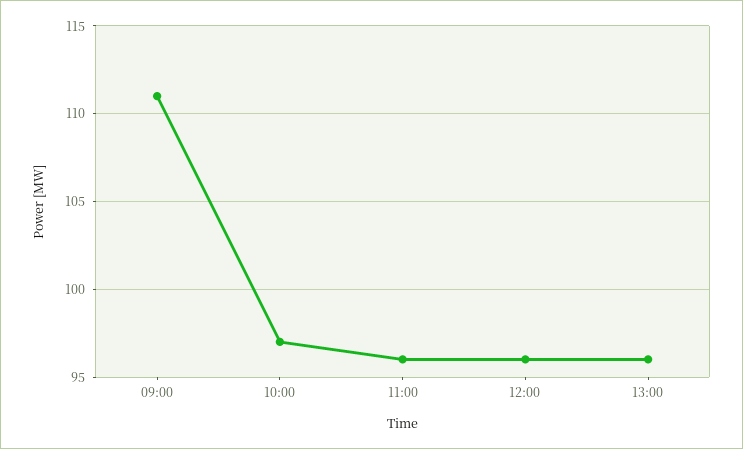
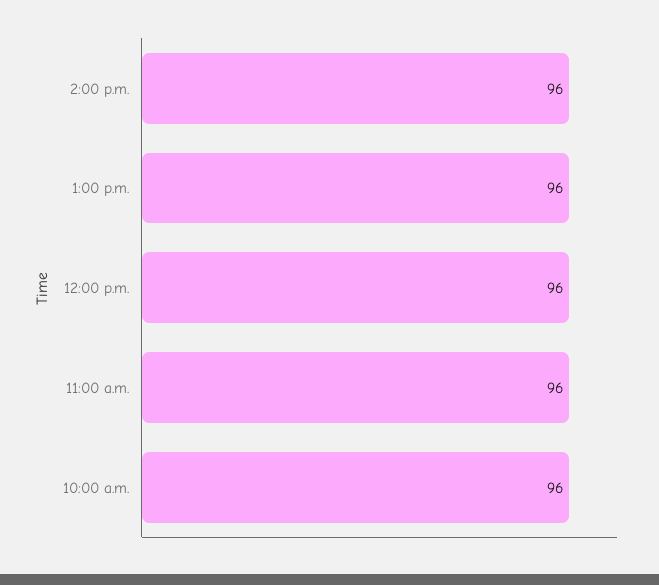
09:00: 111 -> none
10:00: 97 -> 96
2:00 p.m.: none -> 96

